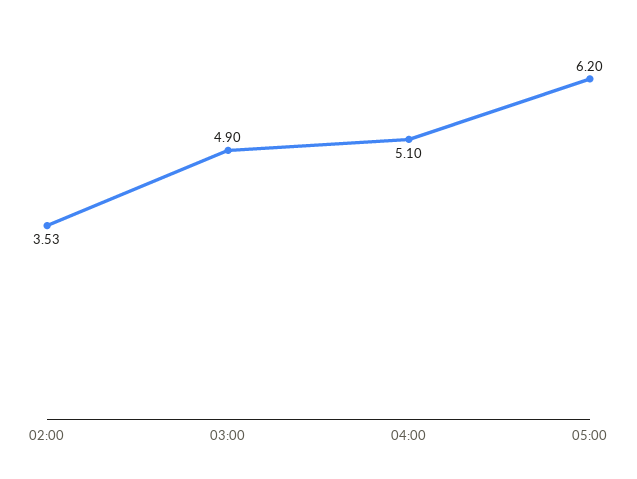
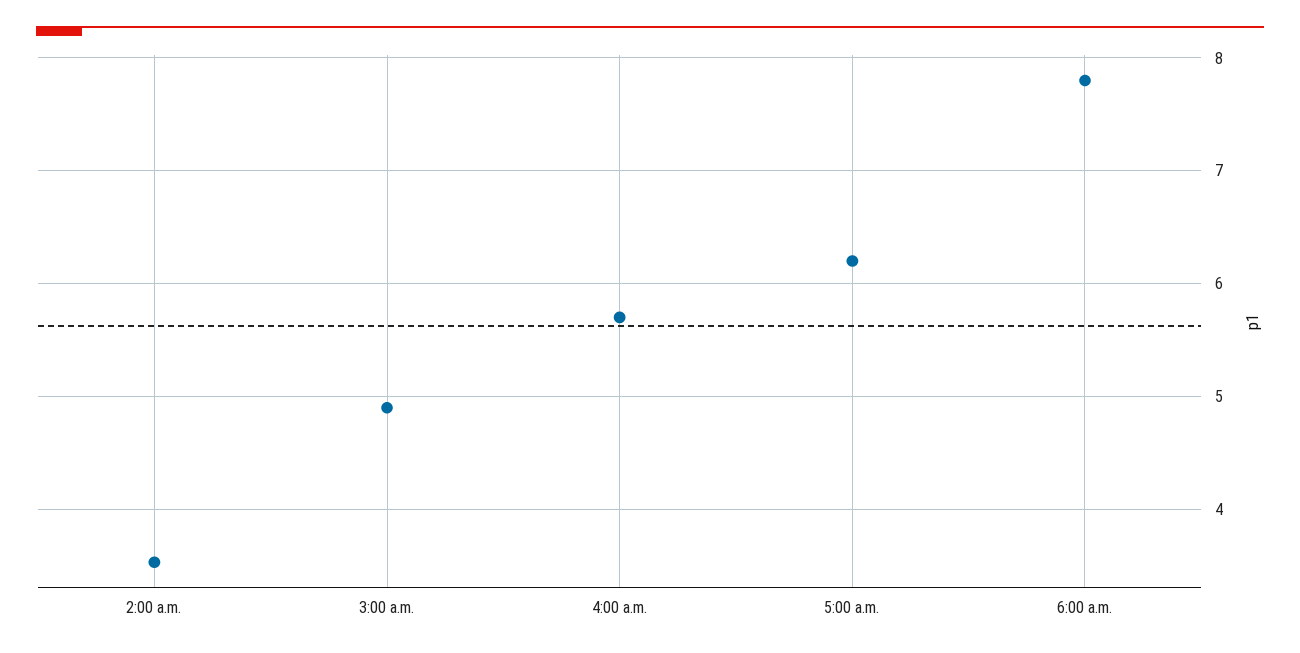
04:00: 5.1 -> 5.7
6:00 a.m.: none -> 7.8

